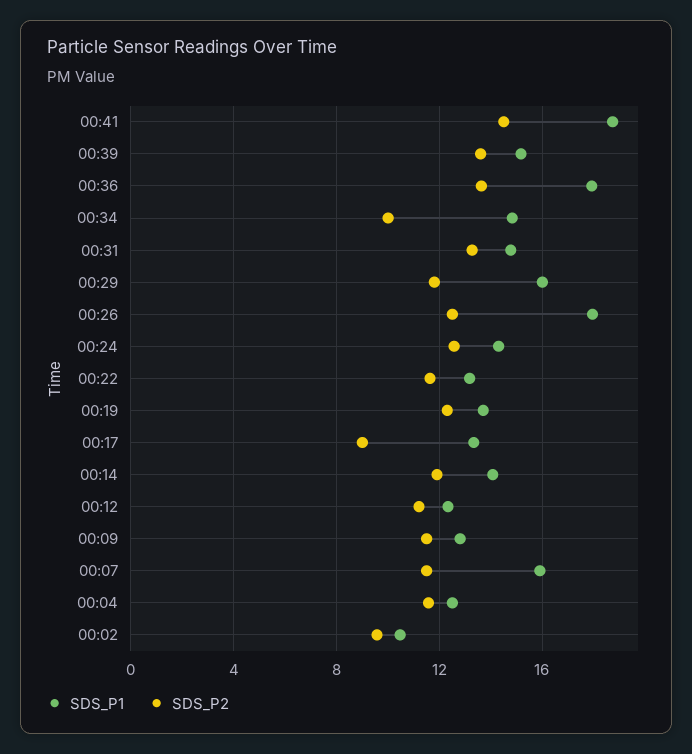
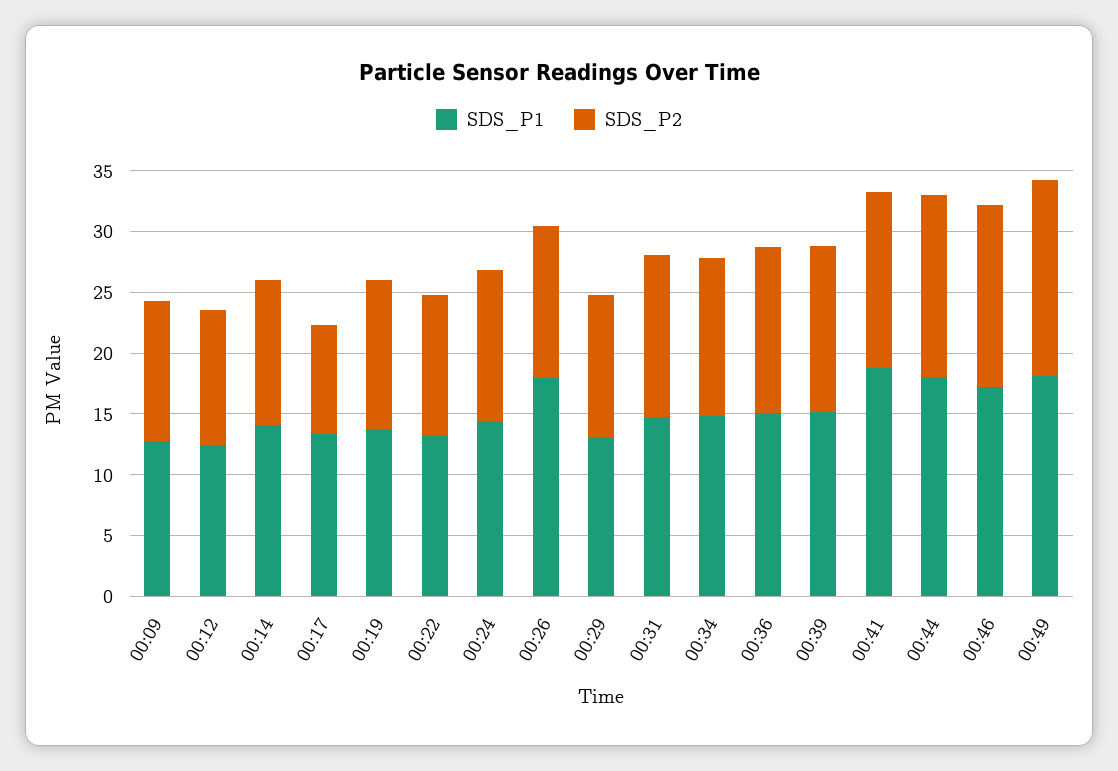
SDS_P1, 00:36: 18 -> 15
SDS_P2, 00:34: 10 -> 13
SDS_P1, 00:29: 16 -> 13
SDS_P1, 00:07: 16 -> none
SDS_P2, 00:07: 11.5 -> none
SDS_P1, 00:04: 12.5 -> none
SDS_P2, 00:04: 11.5 -> none
SDS_P1, 00:02: 10.5 -> none
SDS_P2, 00:02: 9.5 -> none
SDS_P1, 00:44: none -> 18
SDS_P2, 00:44: none -> 15
SDS_P1, 00:46: none -> 17
SDS_P2, 00:46: none -> 15
SDS_P1, 00:49: none -> 18
SDS_P2, 00:49: none -> 16

